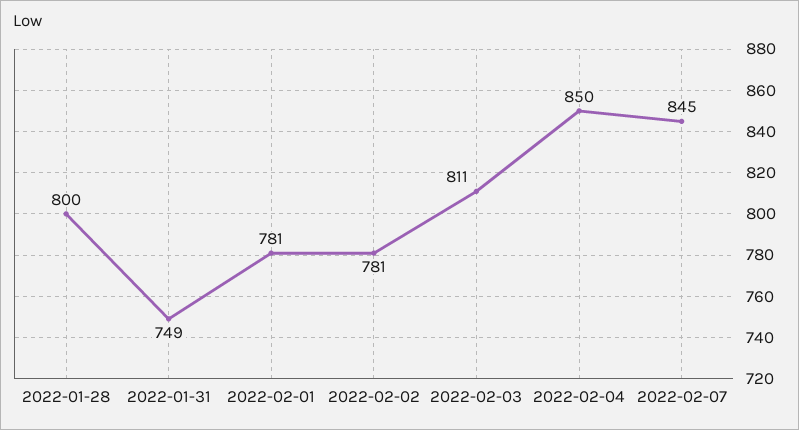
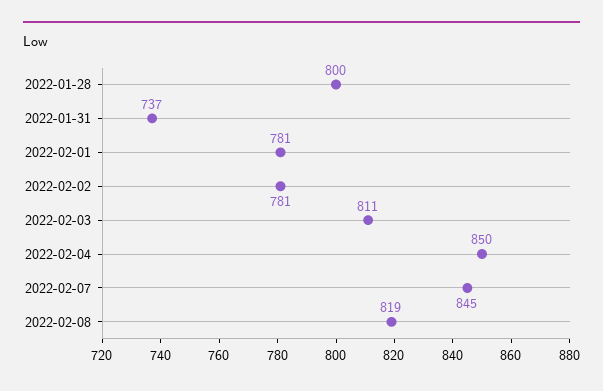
2022-01-31: 749 -> 737
2022-02-08: none -> 819

